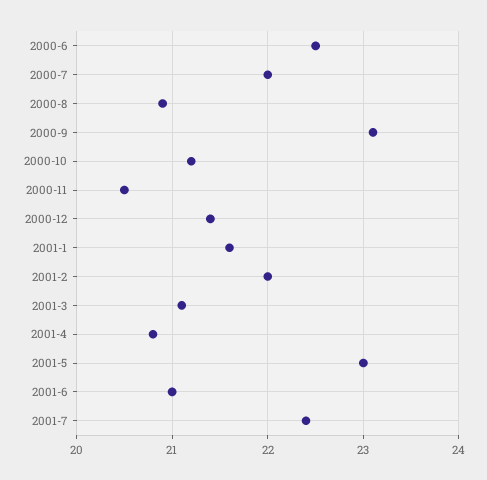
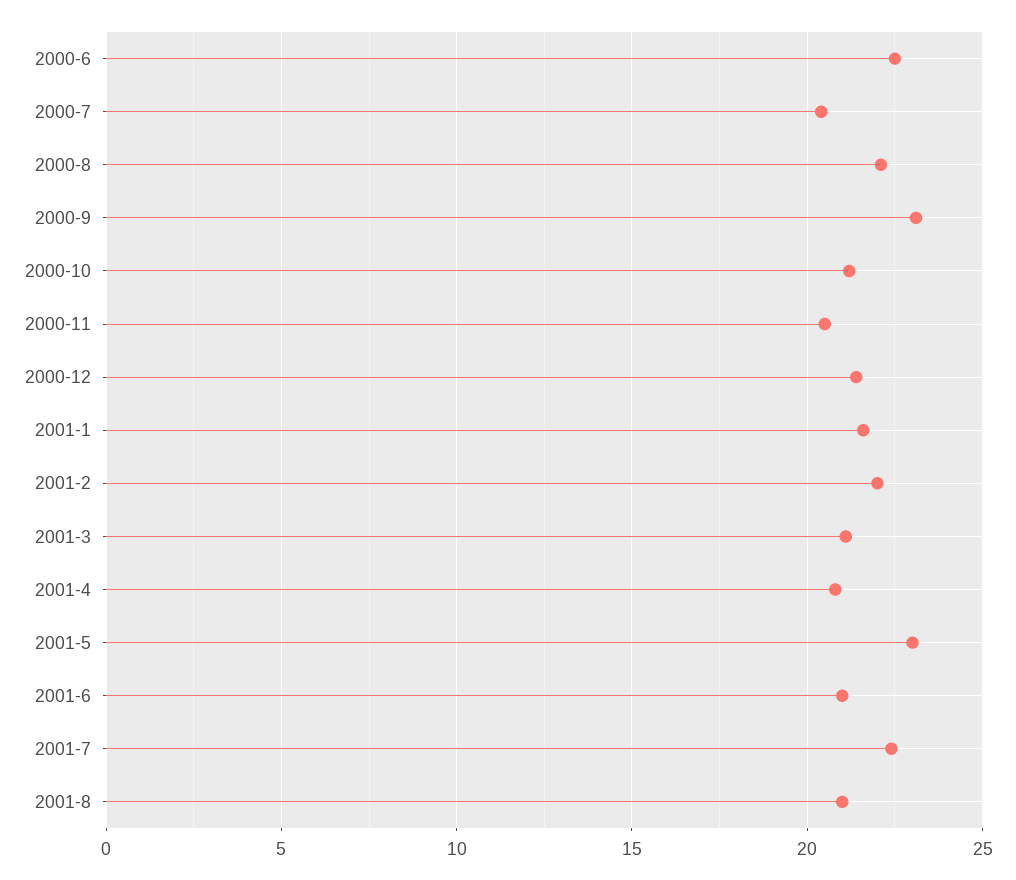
2000-7: 22 -> 20.5
2000-8: 20.9 -> 22
2001-8: none -> 21

